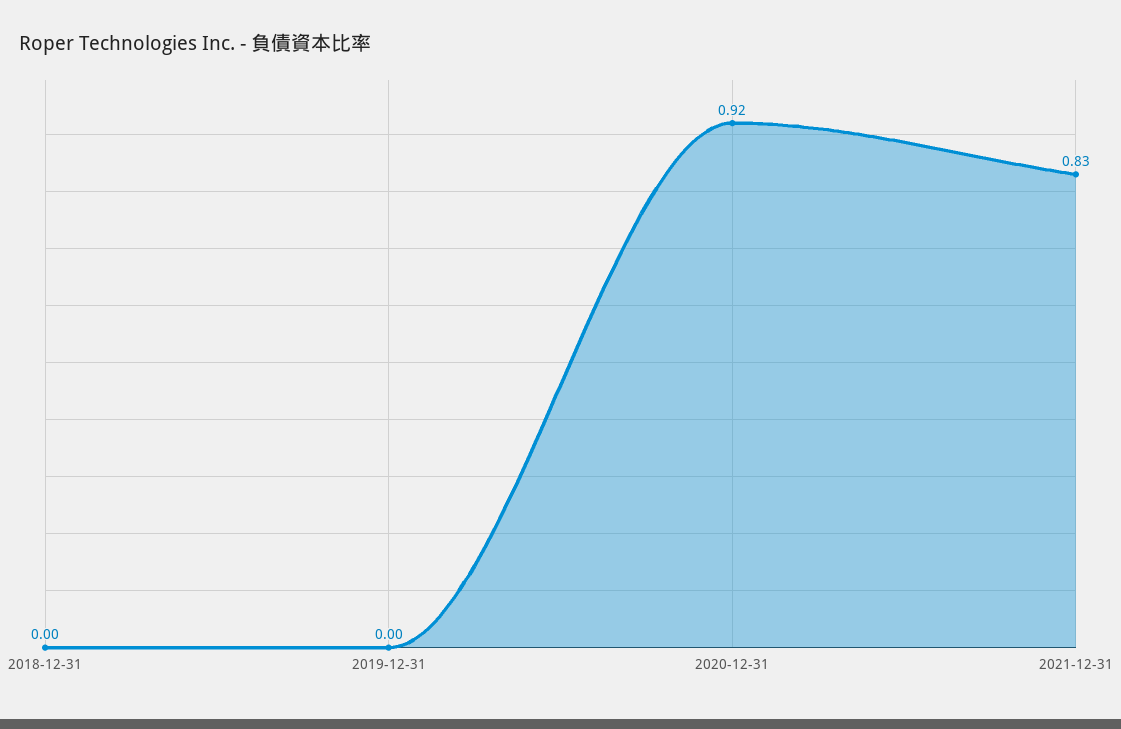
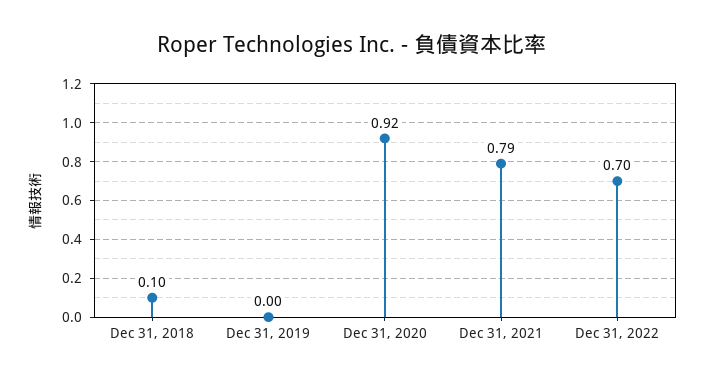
2018-12-31: 0 -> 0.1
2021-12-31: 0.83 -> 0.79
Dec 31, 2022: none -> 0.7

